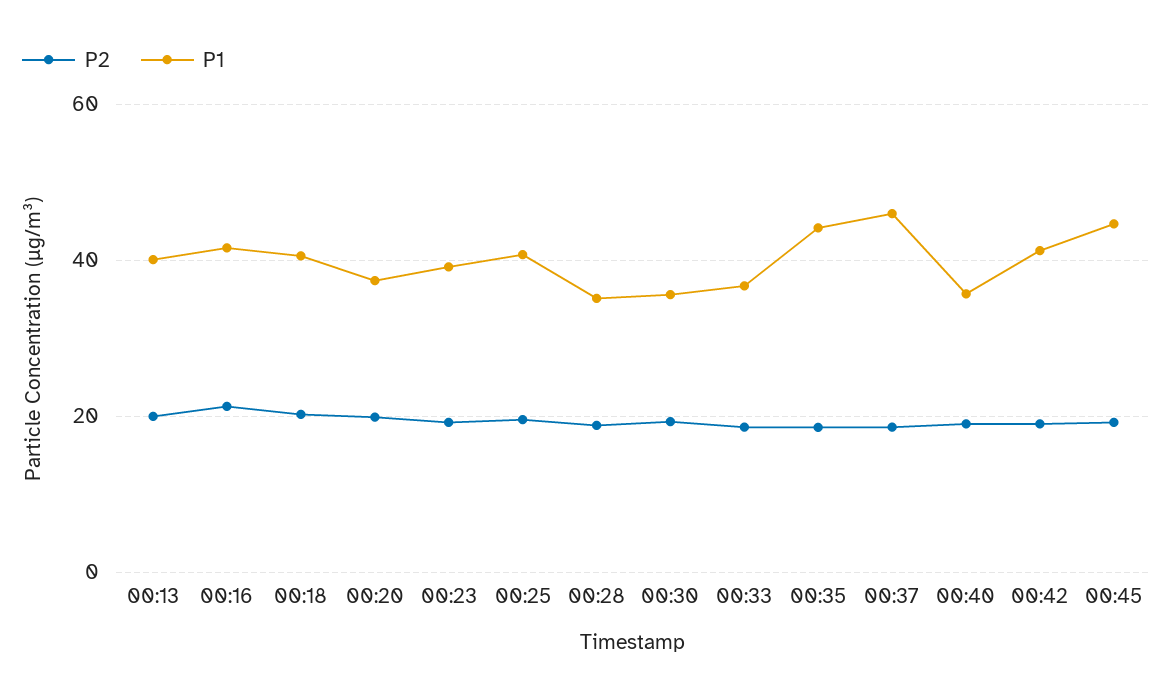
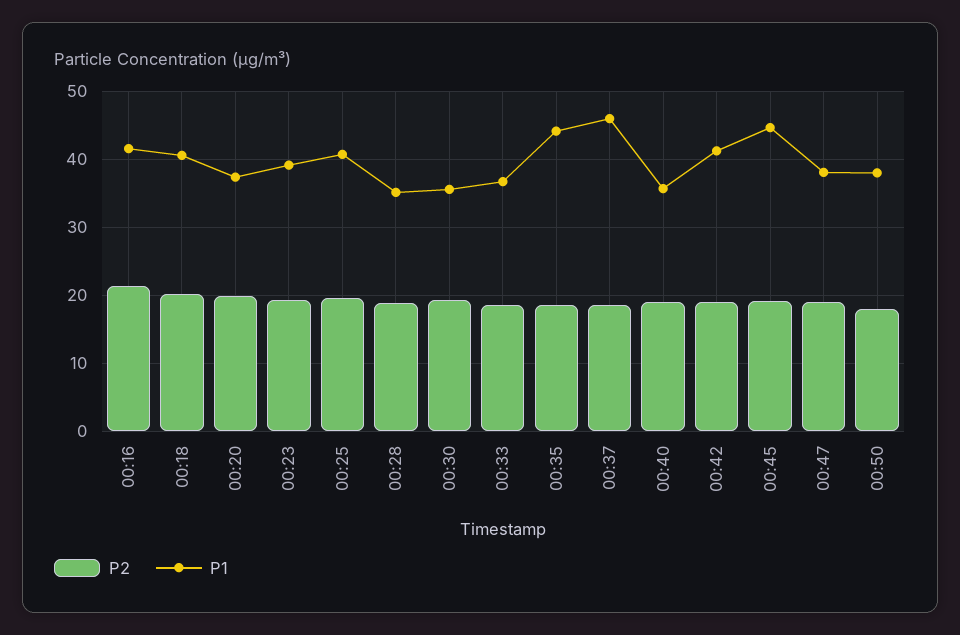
P2, 00:13: 20 -> none
P1, 00:13: 40 -> none
P2, 00:47: none -> 19
P1, 00:47: none -> 38
P2, 00:50: none -> 18
P1, 00:50: none -> 38

